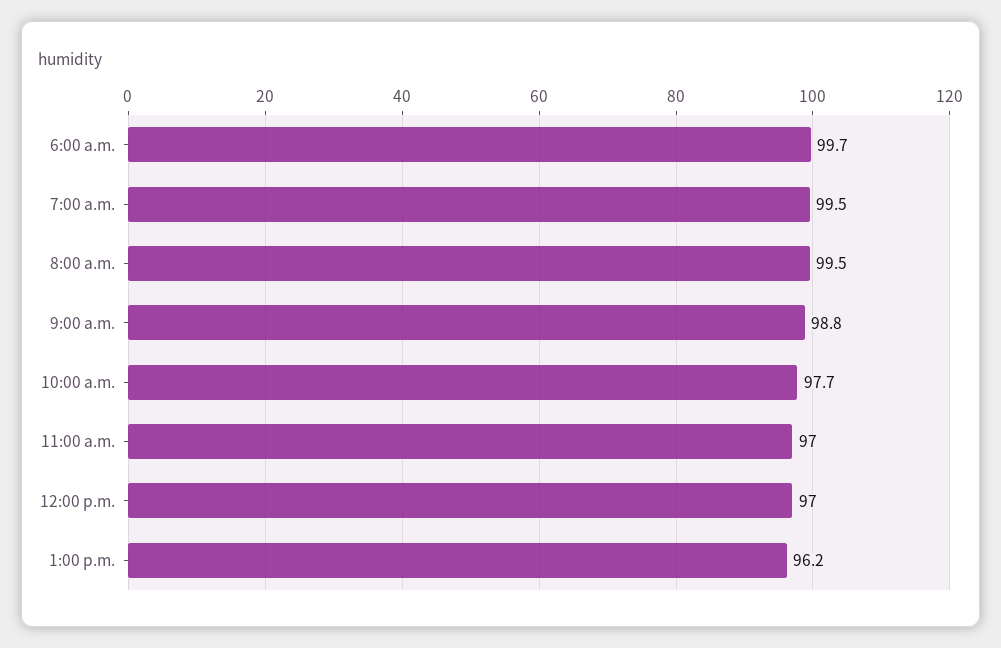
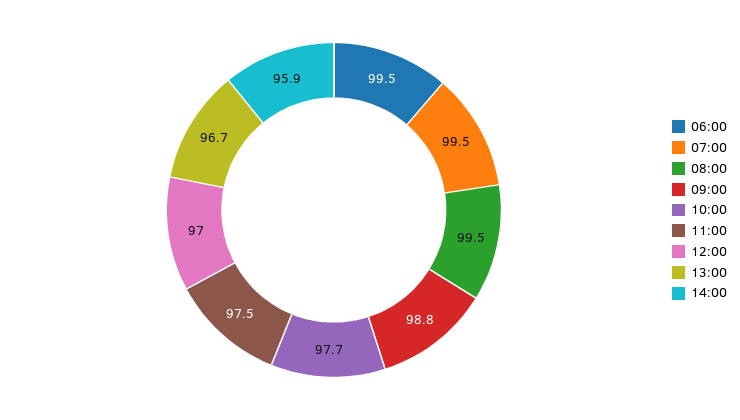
6:00 a.m.: 99.7 -> 99.5
11:00 a.m.: 97 -> 97.5
1:00 p.m.: 96.2 -> 96.7
14:00: none -> 95.9

